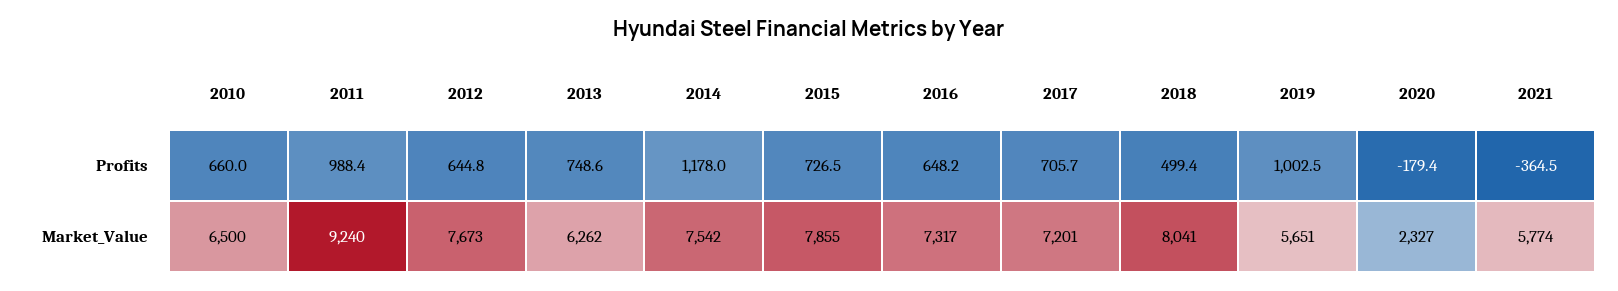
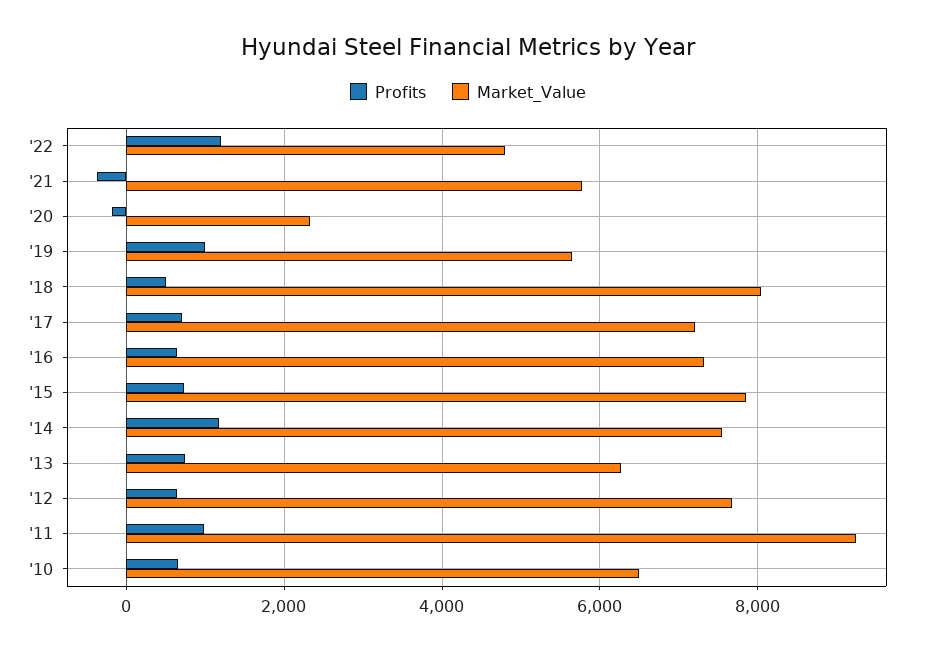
Profits, '22: none -> 1200
Market_Value, '22: none -> 4800

